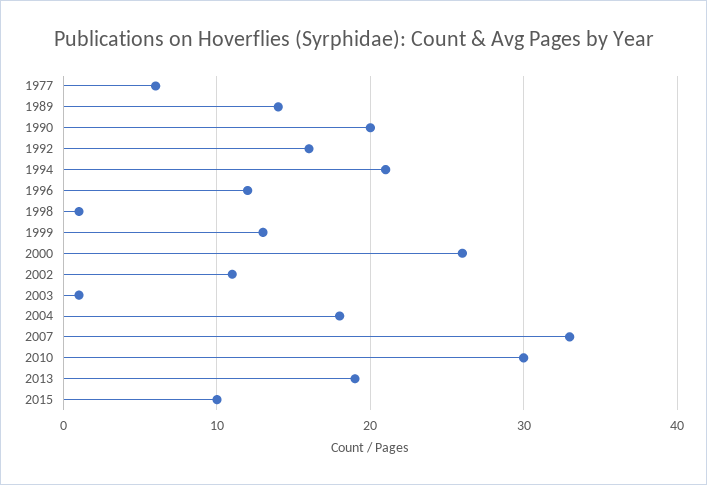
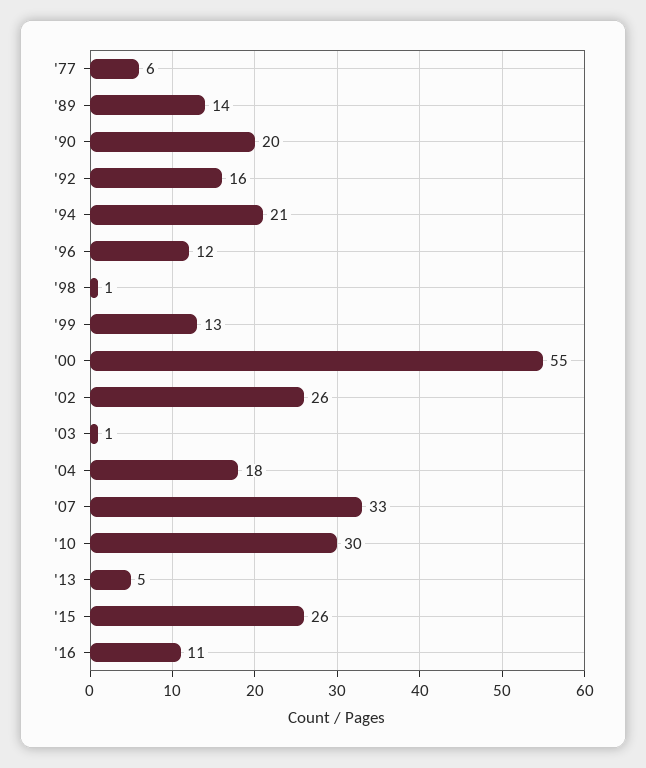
2000: 26 -> 55
2002: 11 -> 26
2013: 19 -> 5
2015: 10 -> 26
'16: none -> 11

